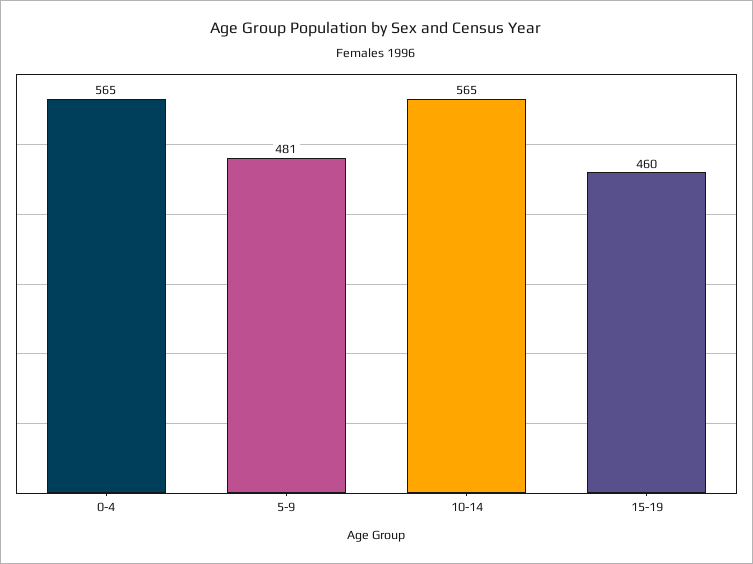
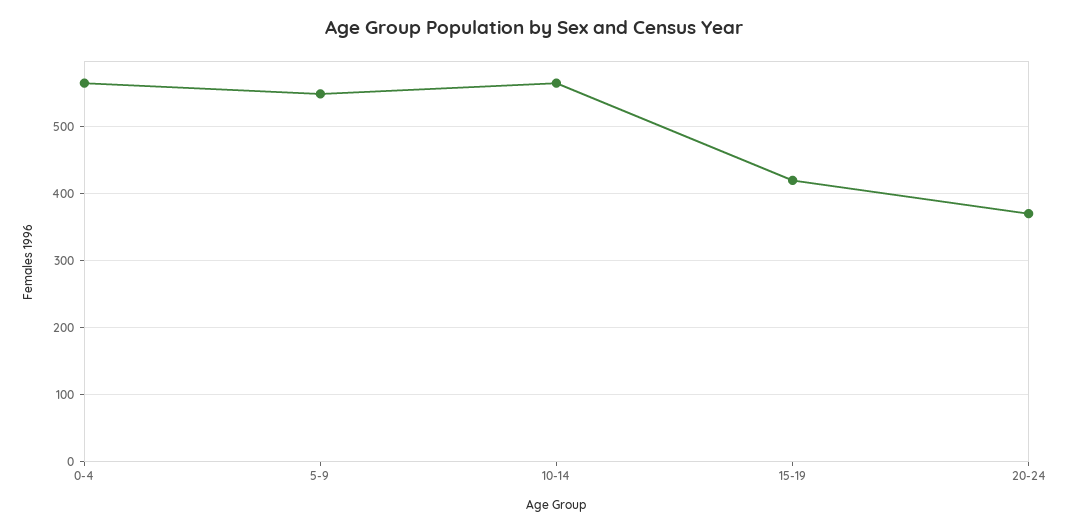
5-9: 481 -> 550
15-19: 460 -> 420
20-24: none -> 370

